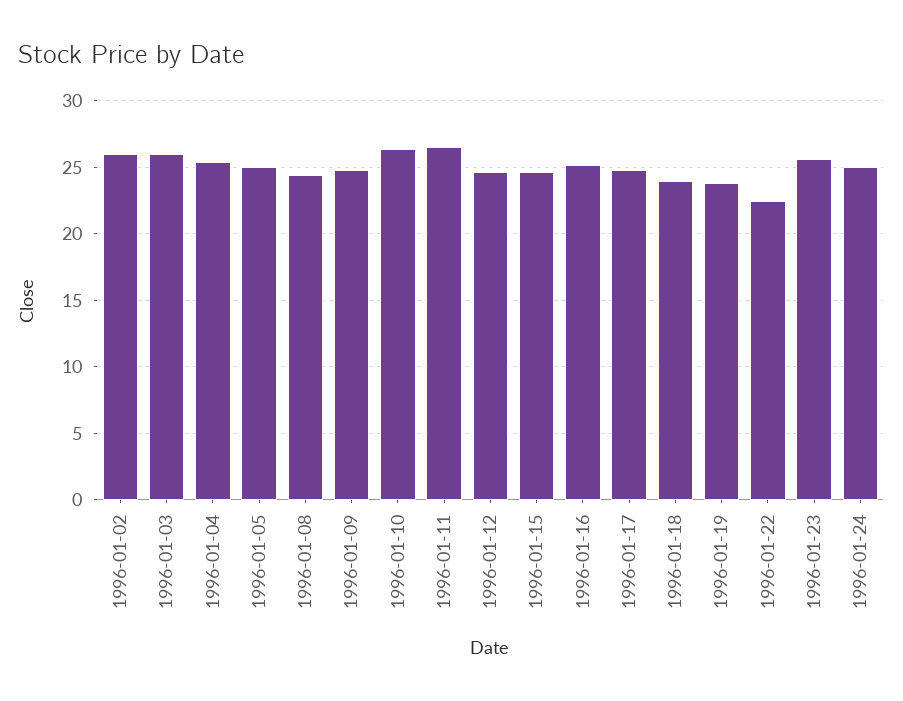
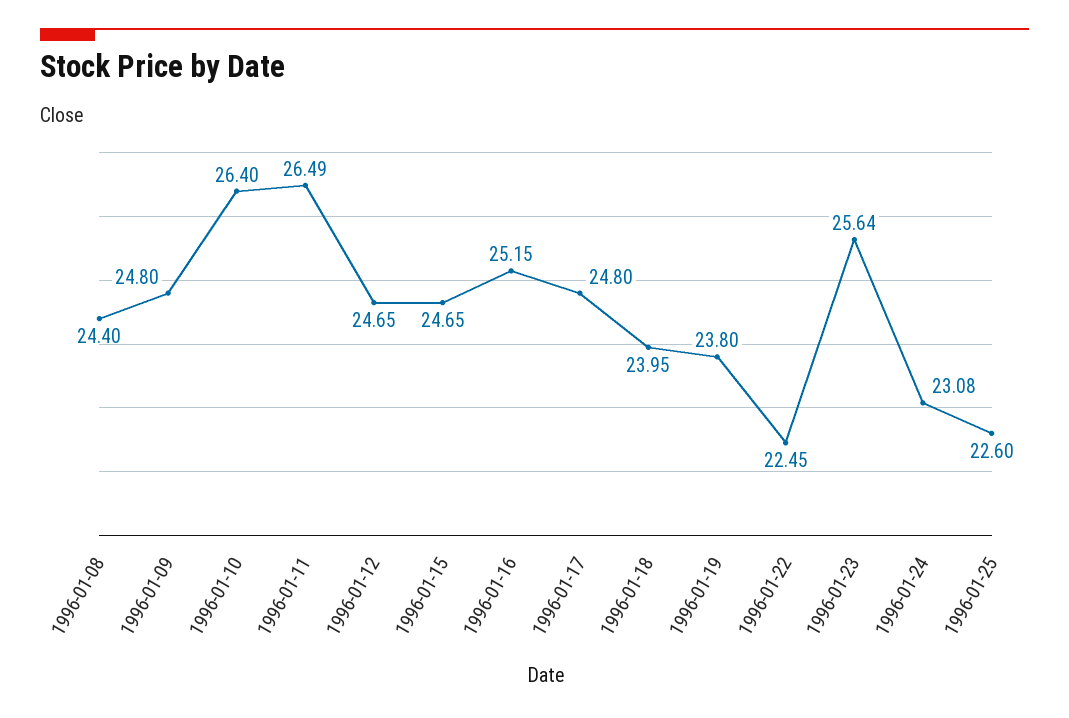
1996-01-02: 26 -> none
1996-01-03: 26 -> none
1996-01-04: 25.5 -> none
1996-01-05: 25 -> none
1996-01-24: 25 -> 23.08
1996-01-25: none -> 22.6

